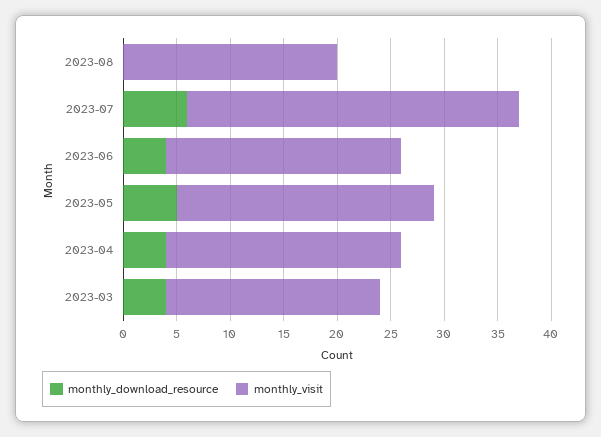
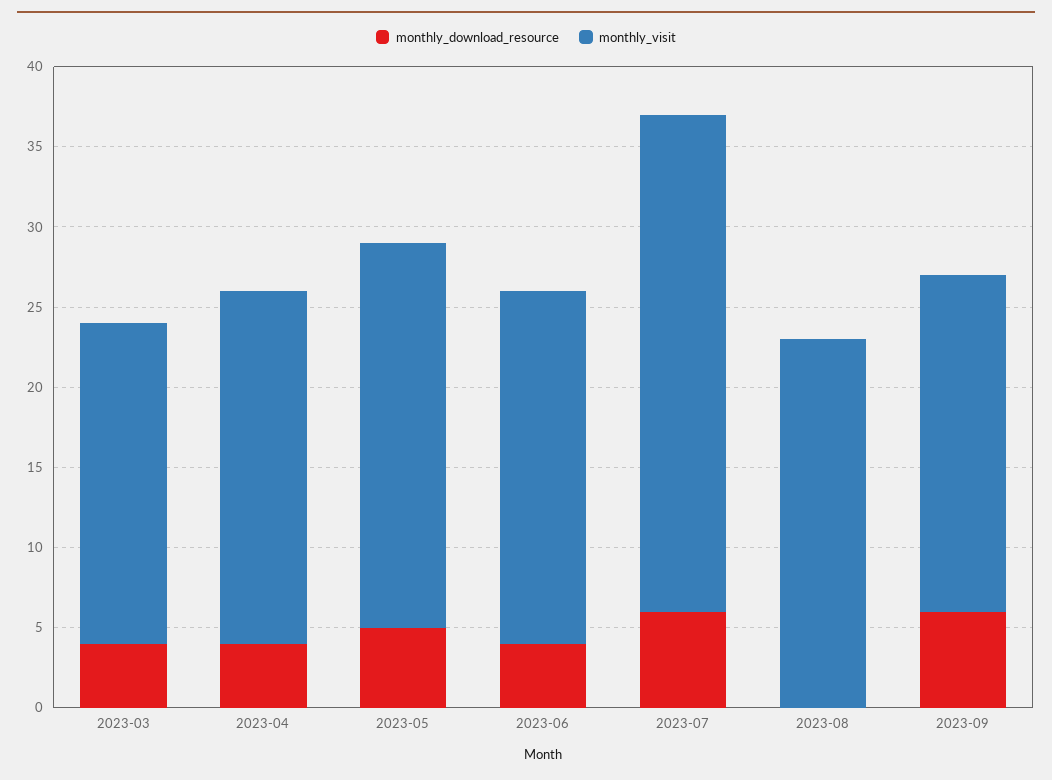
monthly_visit, 2023-08: 20 -> 23
monthly_download_resource, 2023-09: none -> 6
monthly_visit, 2023-09: none -> 21

